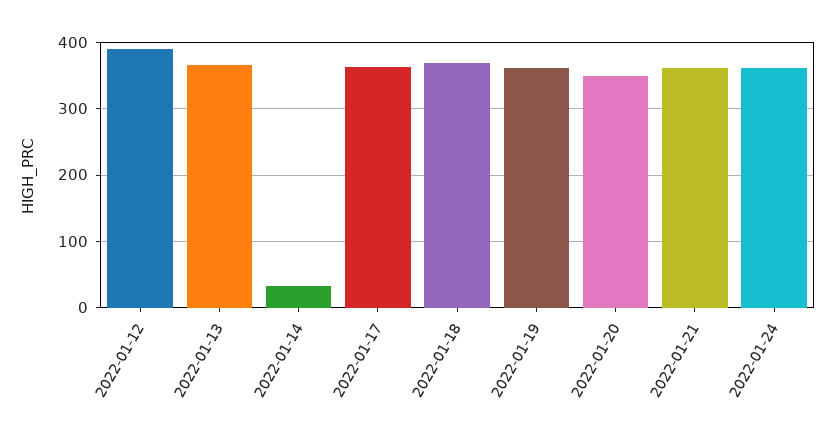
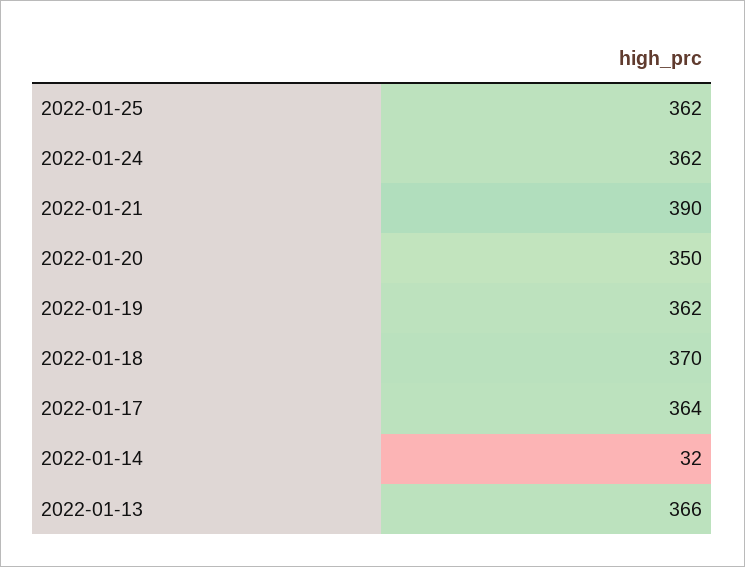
2022-01-12: 390 -> none
2022-01-21: 360 -> 390
2022-01-25: none -> 362

